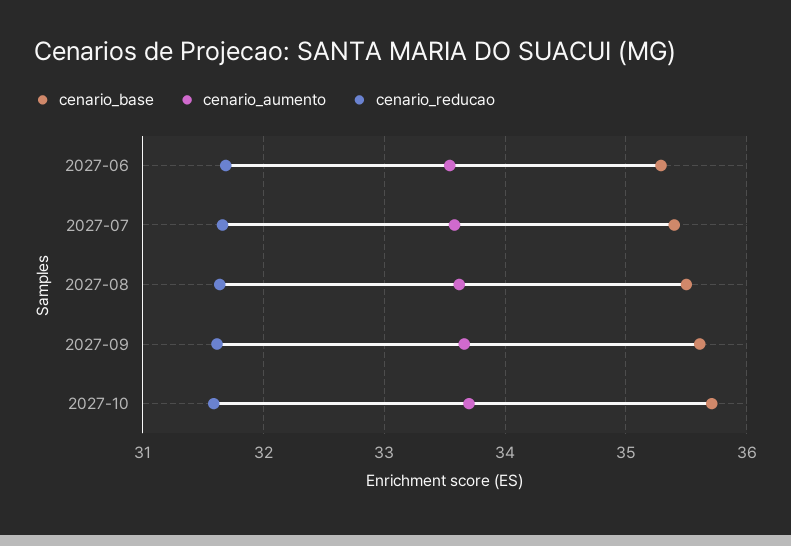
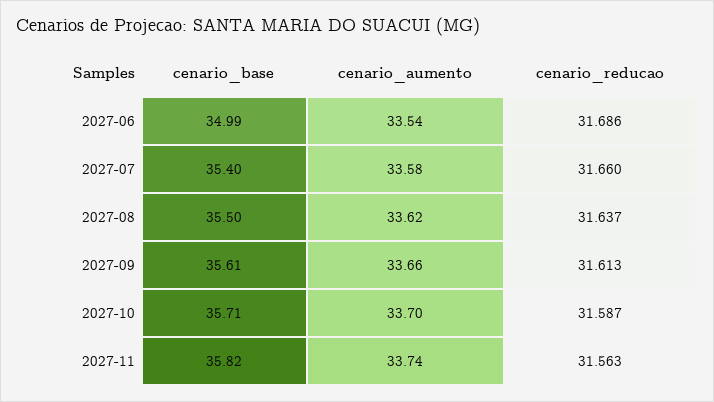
cenario_base, 2027-06: 35.3 -> 34.99
cenario_base, 2027-11: none -> 35.82
cenario_aumento, 2027-11: none -> 33.74
cenario_reducao, 2027-11: none -> 31.563

